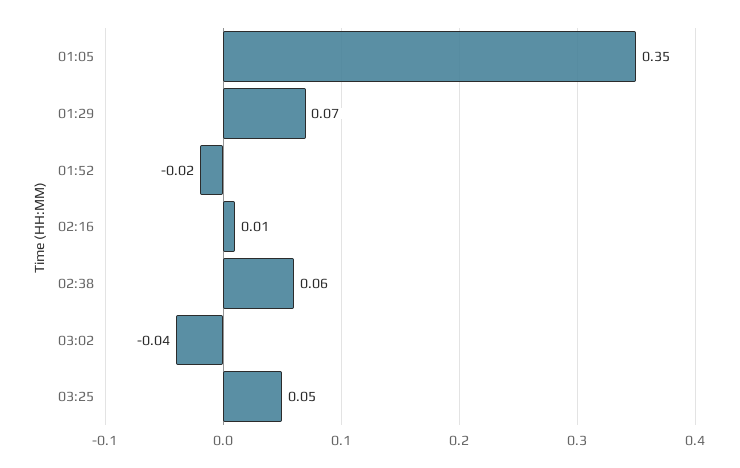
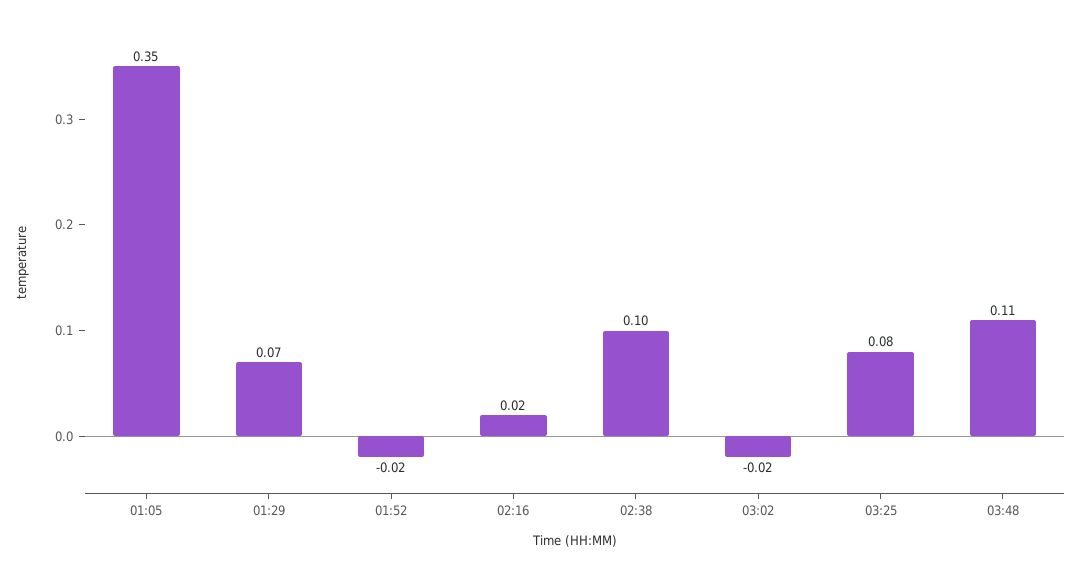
02:16: 0.01 -> 0.02
02:38: 0.06 -> 0.1
03:02: -0.04 -> -0.02
03:25: 0.05 -> 0.08
03:48: none -> 0.11

